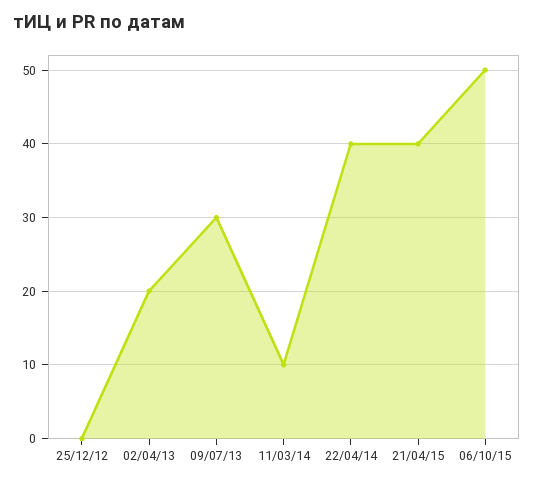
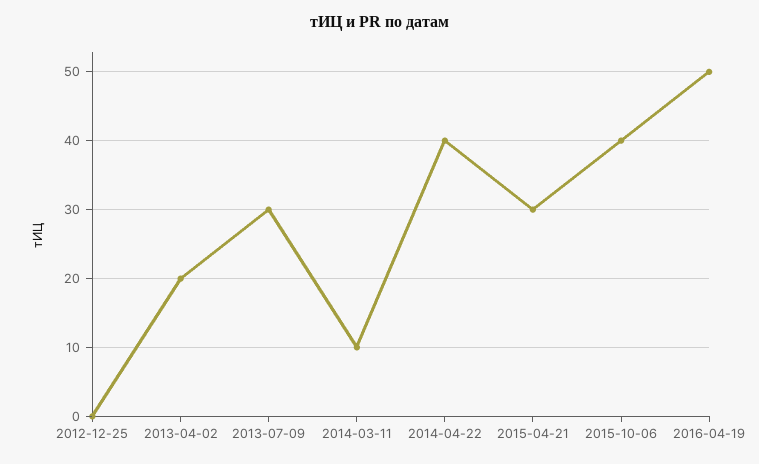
21/04/15: 40 -> 30
06/10/15: 50 -> 40
2016-04-19: none -> 50

